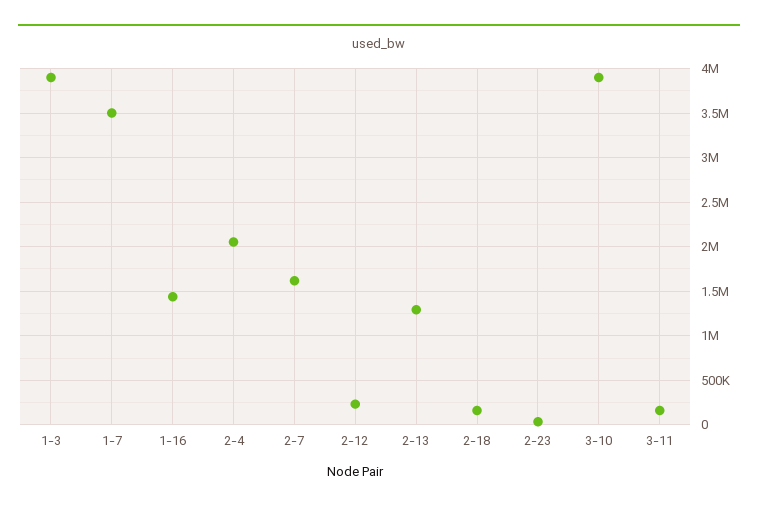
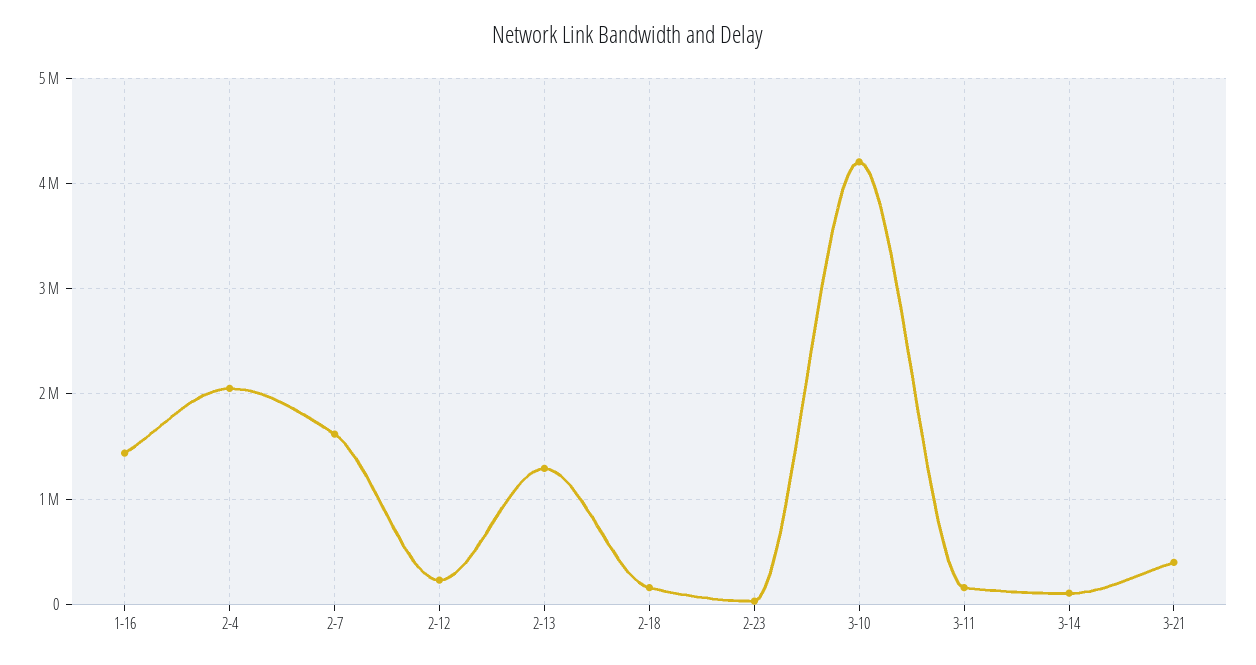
1-3: 3900000 -> none
1-7: 3500000 -> none
3-10: 3900000 -> 4200000
3-14: none -> 100000
3-21: none -> 400000

